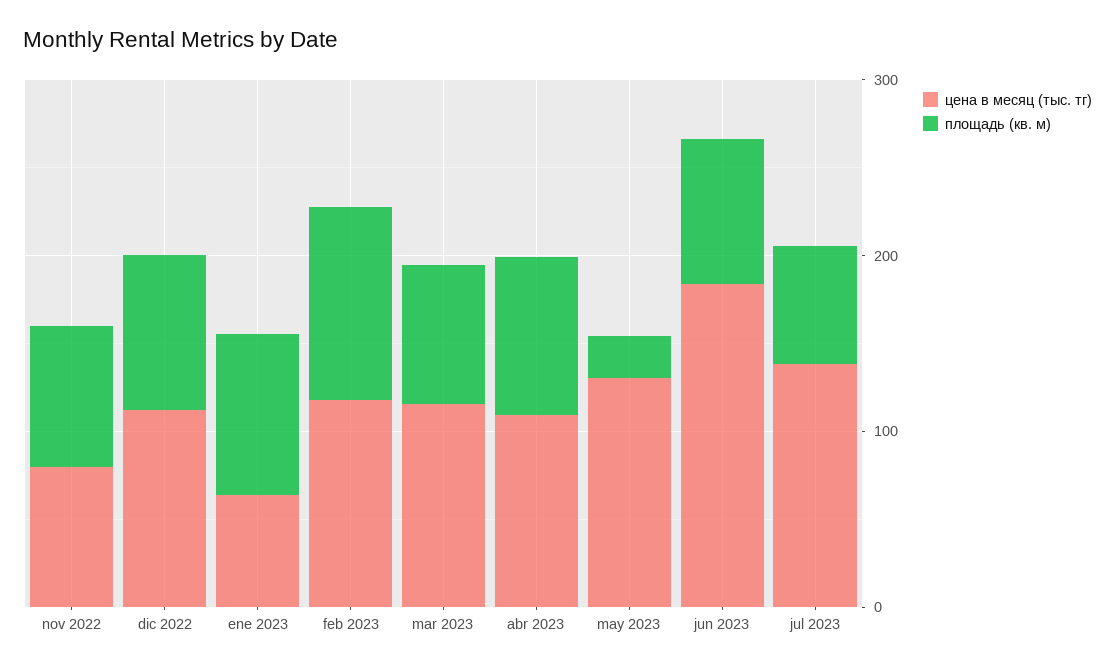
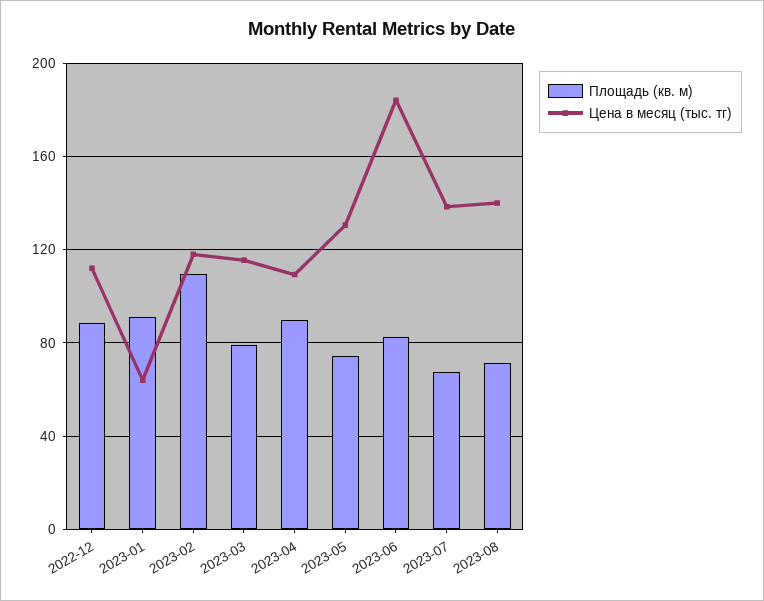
цена в месяц (тыс. тг), nov 2022: 80 -> none
площадь (кв. м), nov 2022: 80 -> none
площадь (кв. м), may 2023: 20 -> 75
площадь (кв. м), 2023-08: none -> 70
цена в месяц (тыс. тг), 2023-08: none -> 140

